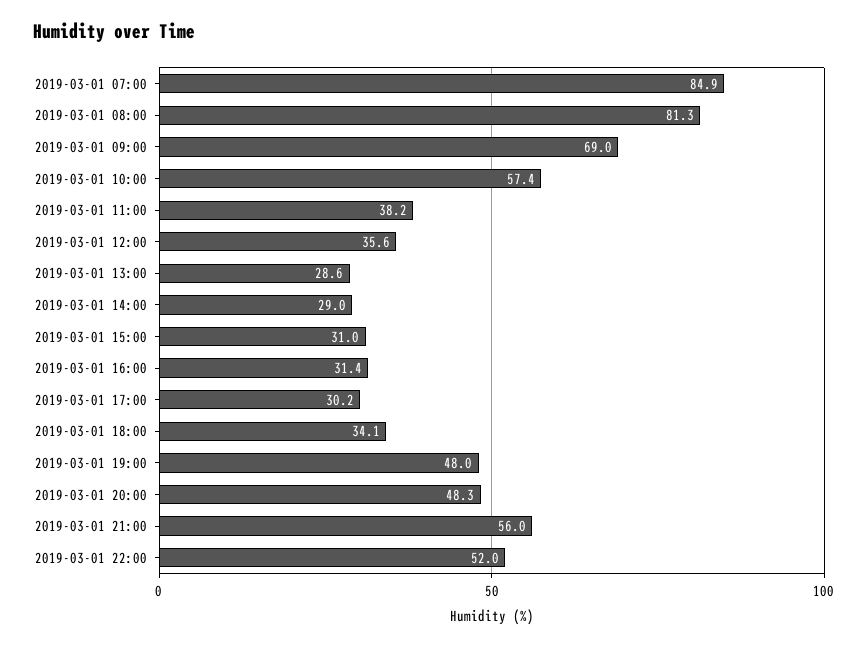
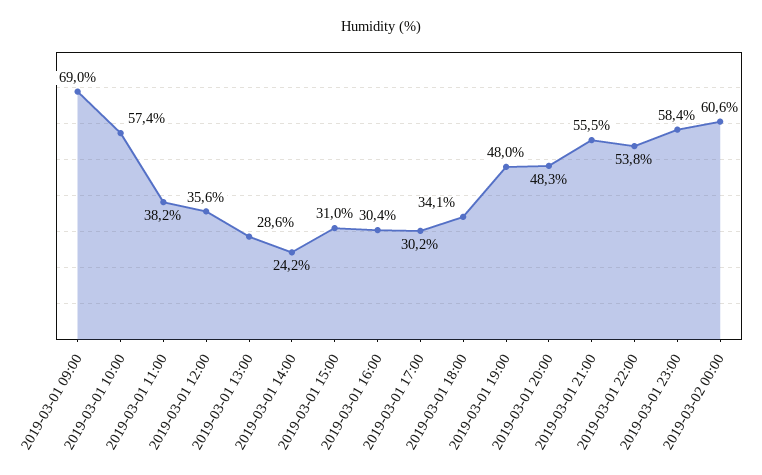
2019-03-01 07:00: 84.9 -> none
2019-03-01 08:00: 81.3 -> none
2019-03-01 14:00: 29 -> 24.2
2019-03-01 16:00: 31.4 -> 30.4
2019-03-01 21:00: 56 -> 55.5
2019-03-01 22:00: 52 -> 53.8
2019-03-01 23:00: none -> 58.4
2019-03-02 00:00: none -> 60.6

